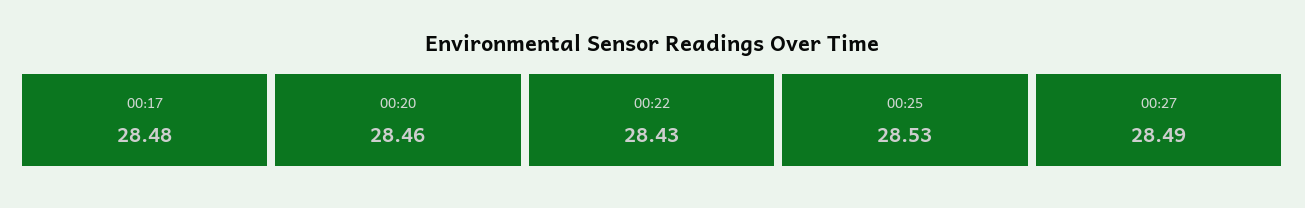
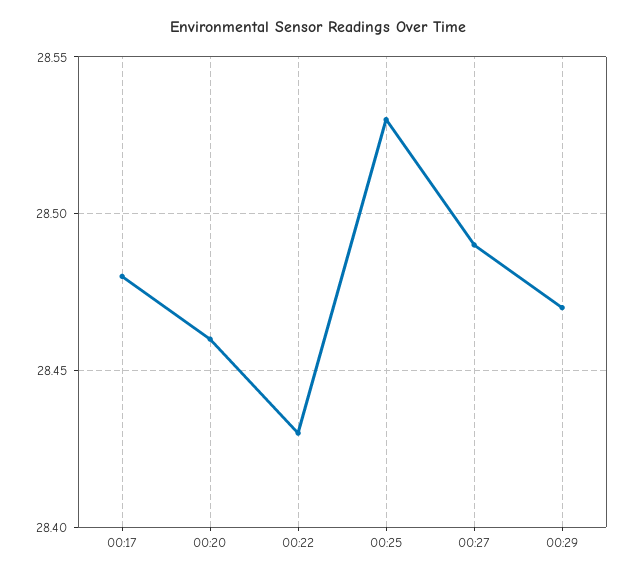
00:29: none -> 28.47

